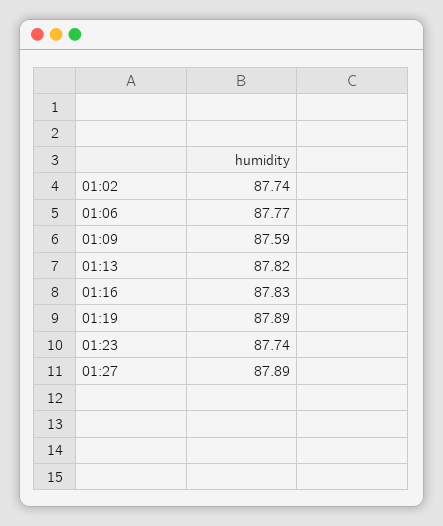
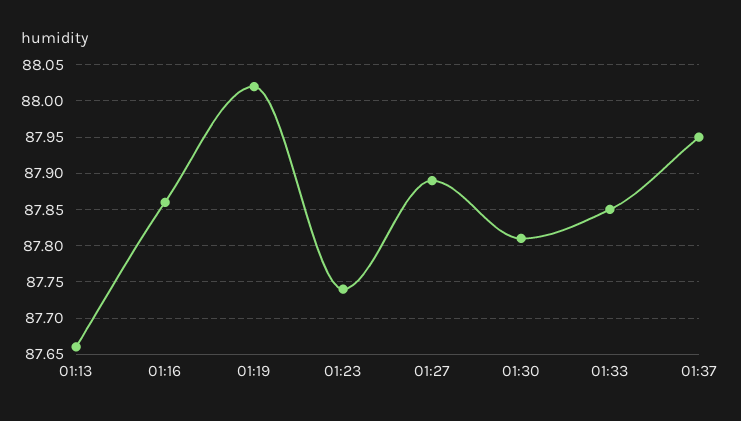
01:02: 87.74 -> none
01:06: 87.77 -> none
01:09: 87.59 -> none
01:13: 87.82 -> 87.66
01:16: 87.83 -> 87.86
01:19: 87.89 -> 88.02
01:30: none -> 87.81
01:33: none -> 87.85
01:37: none -> 87.95

